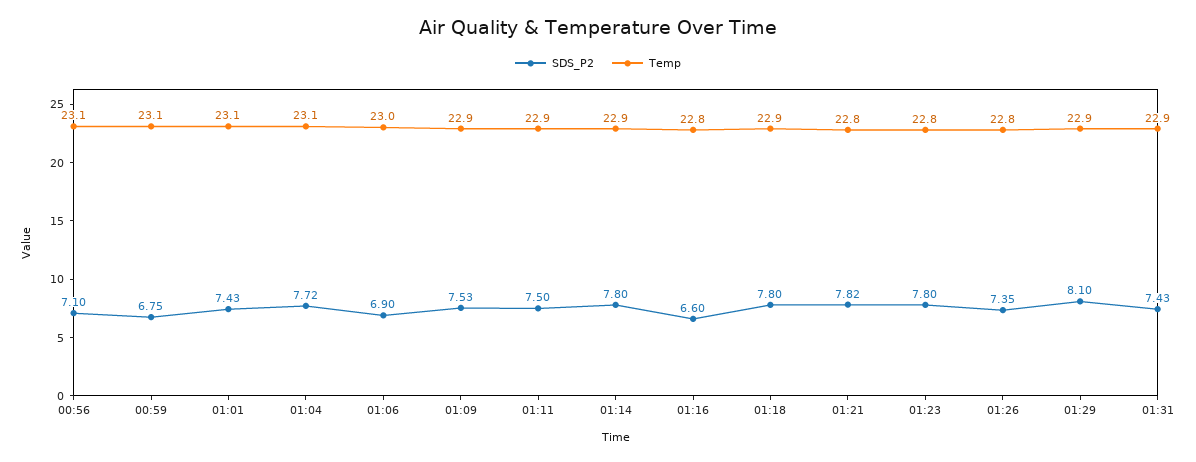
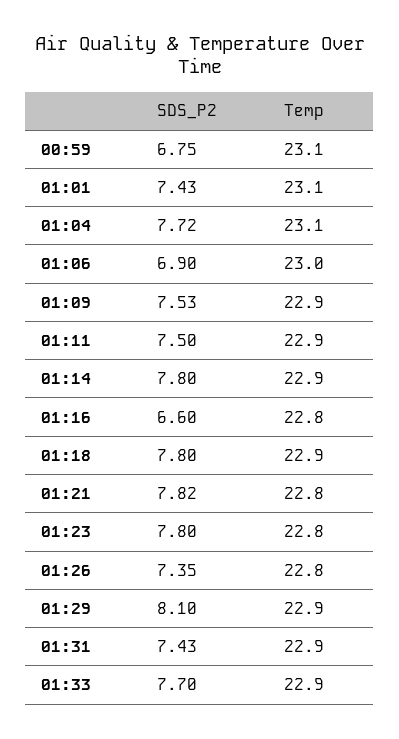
SDS_P2, 00:56: 7.1 -> none
Temp, 00:56: 23.1 -> none
SDS_P2, 01:33: none -> 7.7
Temp, 01:33: none -> 22.9

